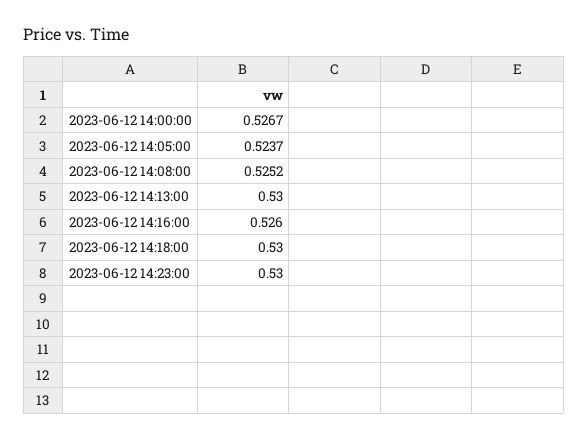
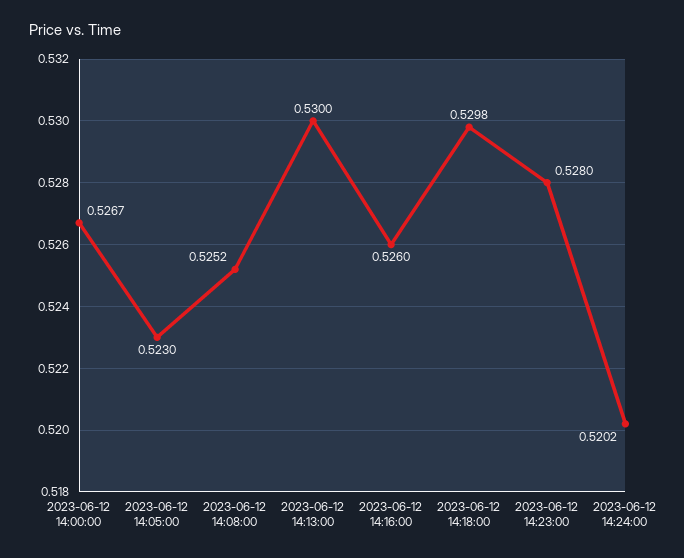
2023-06-12 14:05:00: 0.5237 -> 0.523
2023-06-12 14:18:00: 0.53 -> 0.5298
2023-06-12 14:23:00: 0.53 -> 0.528
2023-06-12 14:24:00: none -> 0.5202

